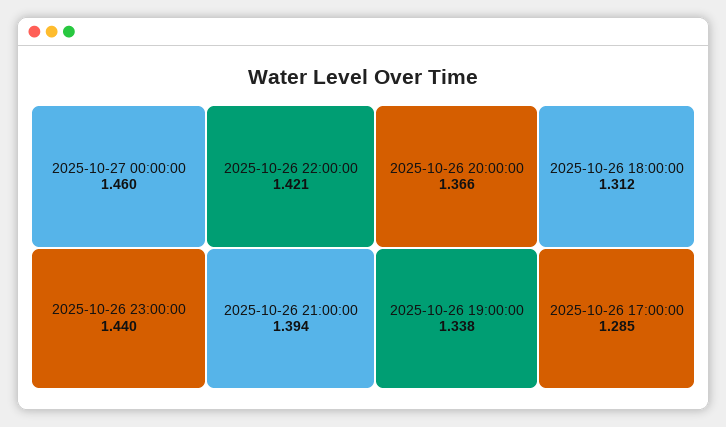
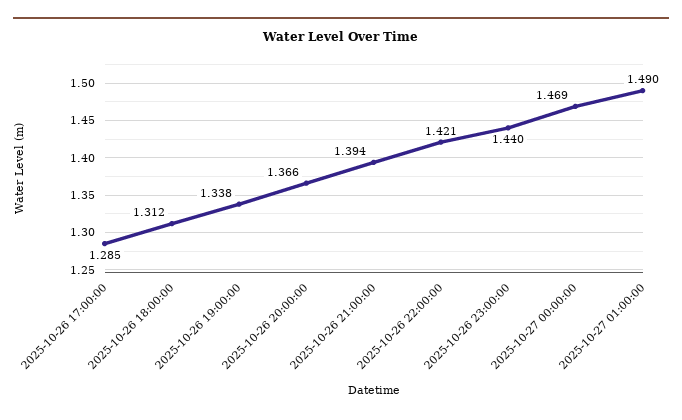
2025-10-27 00:00:00: 1.46 -> 1.469
2025-10-27 01:00:00: none -> 1.49

